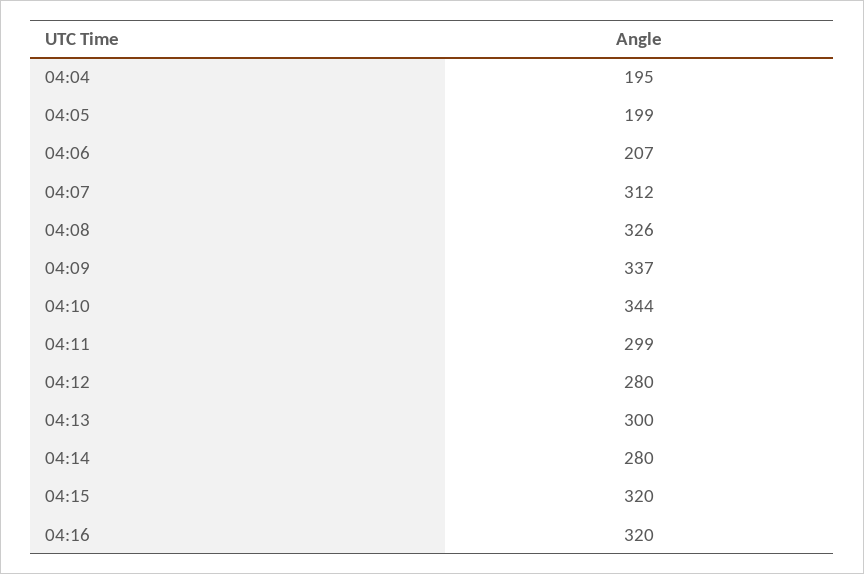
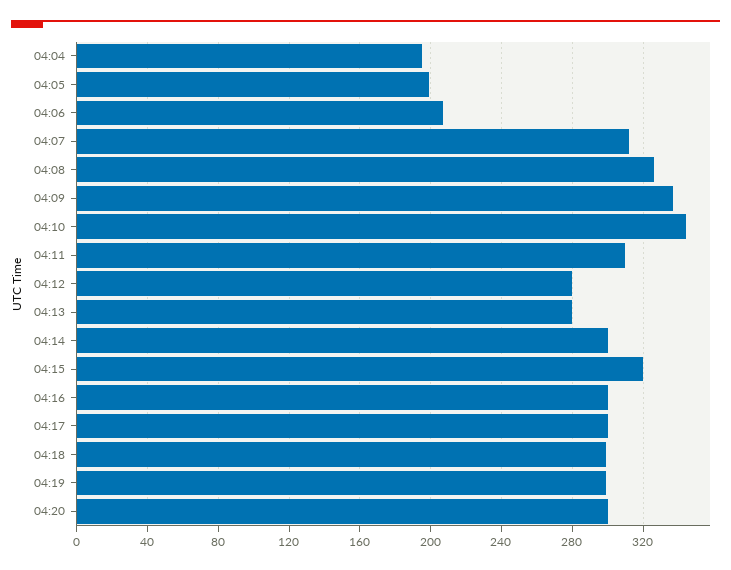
04:11: 299 -> 310
04:13: 300 -> 280
04:14: 280 -> 300
04:16: 320 -> 300
04:17: none -> 300
04:18: none -> 300
04:19: none -> 300
04:20: none -> 300

